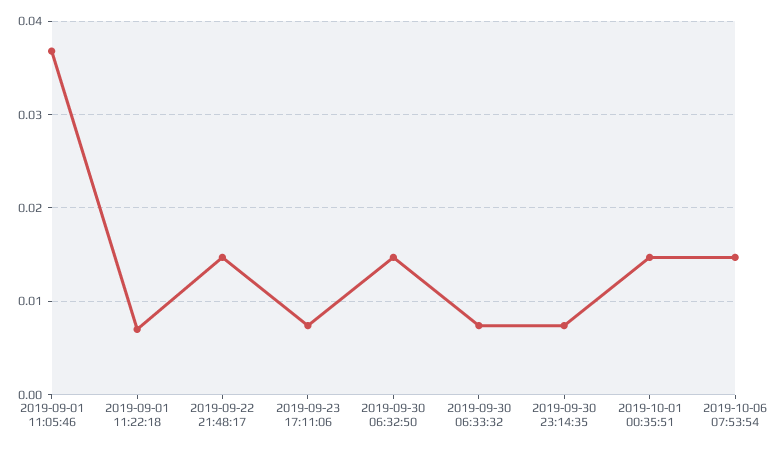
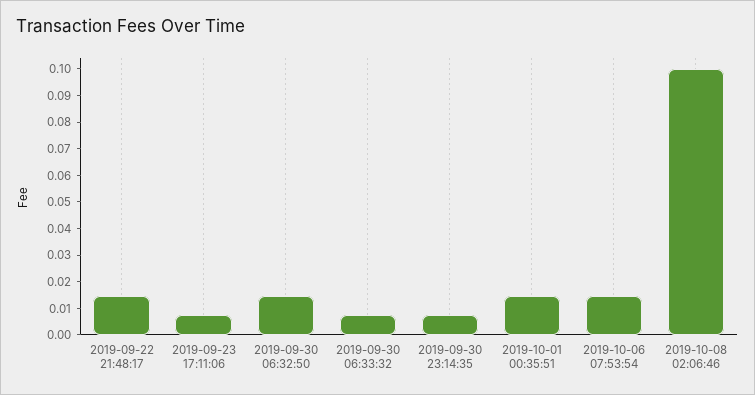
2019-09-01 11:05:46: 0.037 -> none
2019-09-01 11:22:18: 0.007 -> none
2019-10-08 02:06:46: none -> 0.1

